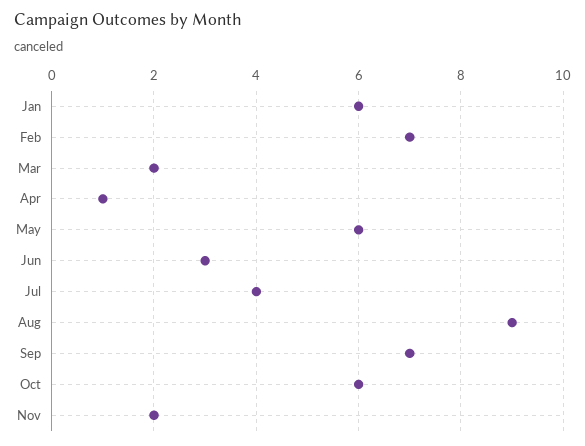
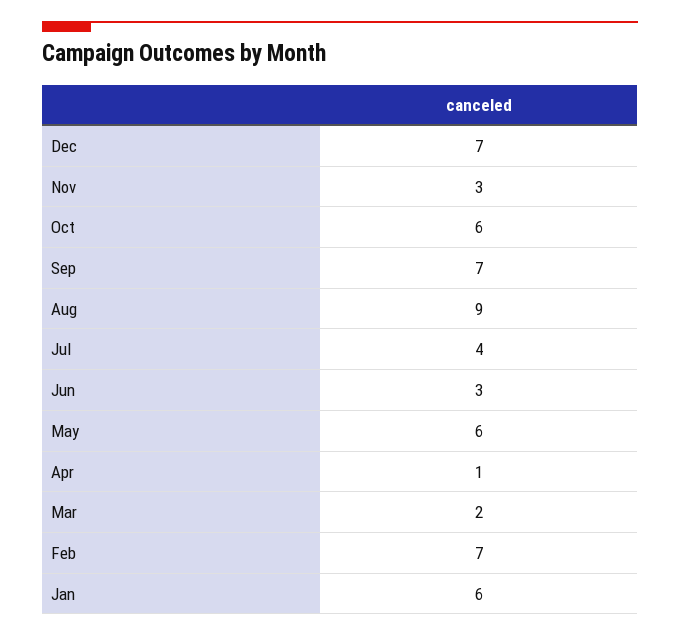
Nov: 2 -> 3
Dec: none -> 7

